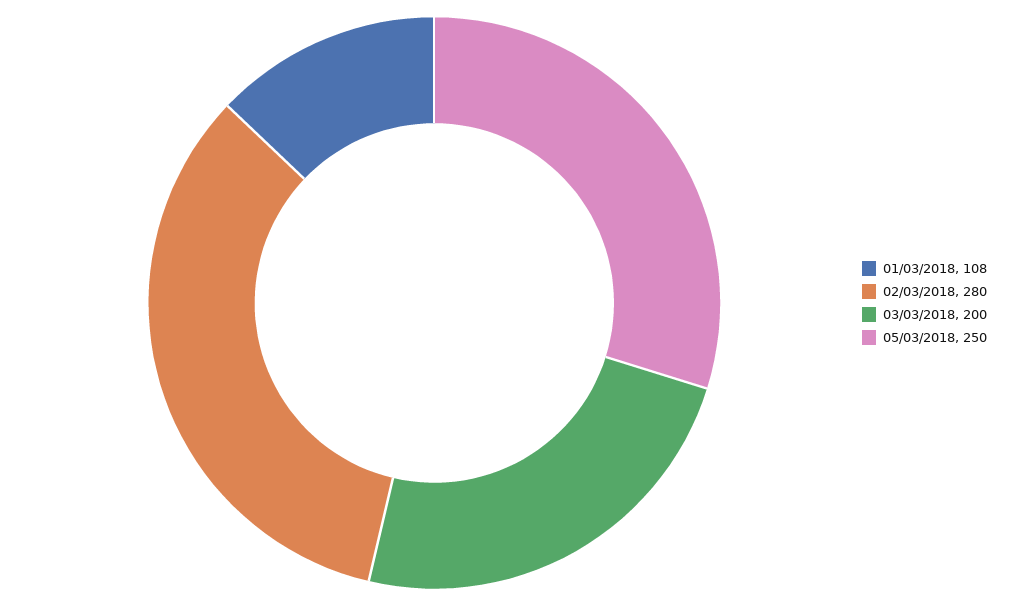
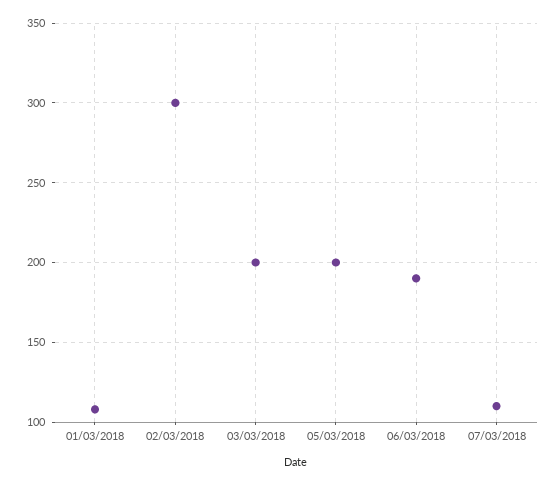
02/03/2018: 280 -> 300
05/03/2018: 250 -> 200
06/03/2018: none -> 190
07/03/2018: none -> 110

